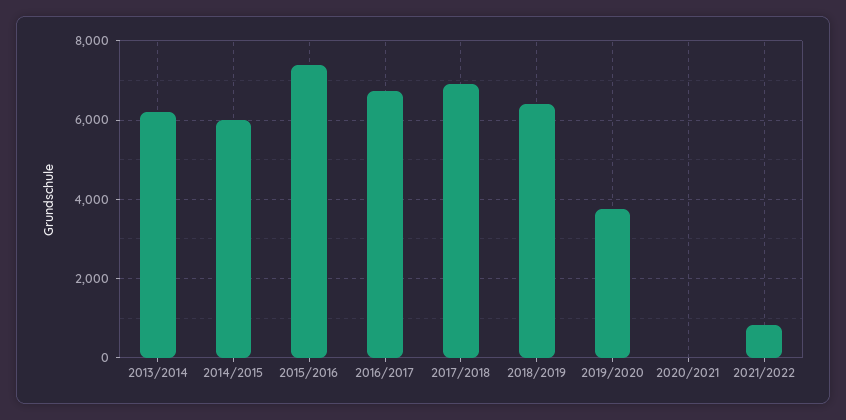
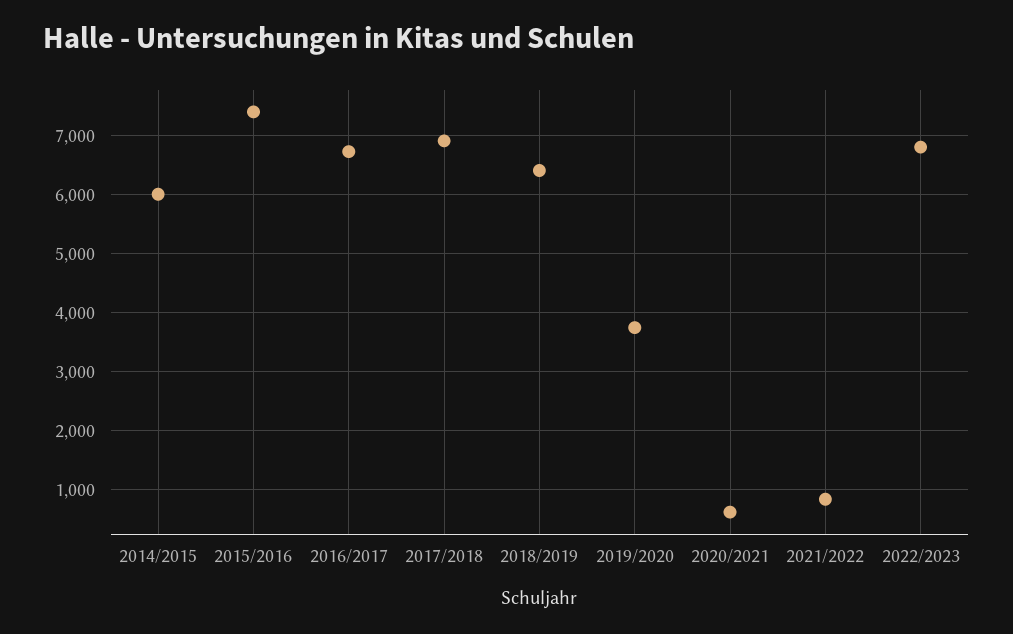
2013/2014: 6200 -> none
2020/2021: 0 -> 600
2022/2023: none -> 6800

